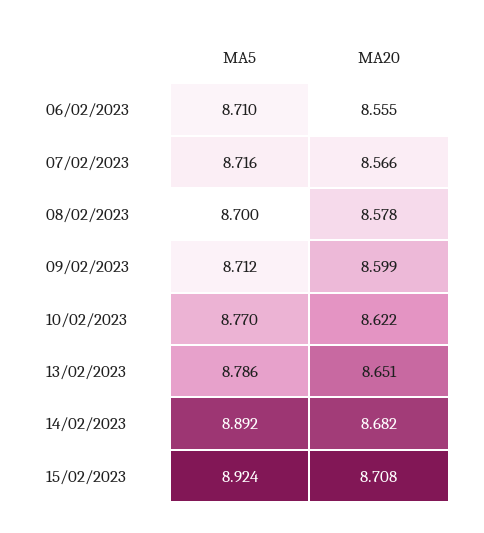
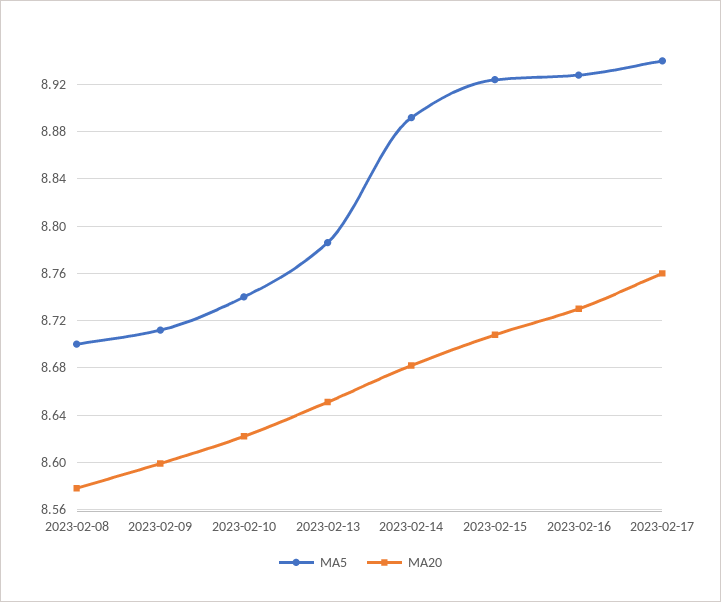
MA5, 06/02/2023: 8.71 -> none
MA20, 06/02/2023: 8.555 -> none
MA5, 07/02/2023: 8.716 -> none
MA20, 07/02/2023: 8.566 -> none
MA5, 10/02/2023: 8.77 -> 8.74
MA5, 2023-02-16: none -> 8.93
MA20, 2023-02-16: none -> 8.73
MA5, 2023-02-17: none -> 8.94
MA20, 2023-02-17: none -> 8.76

